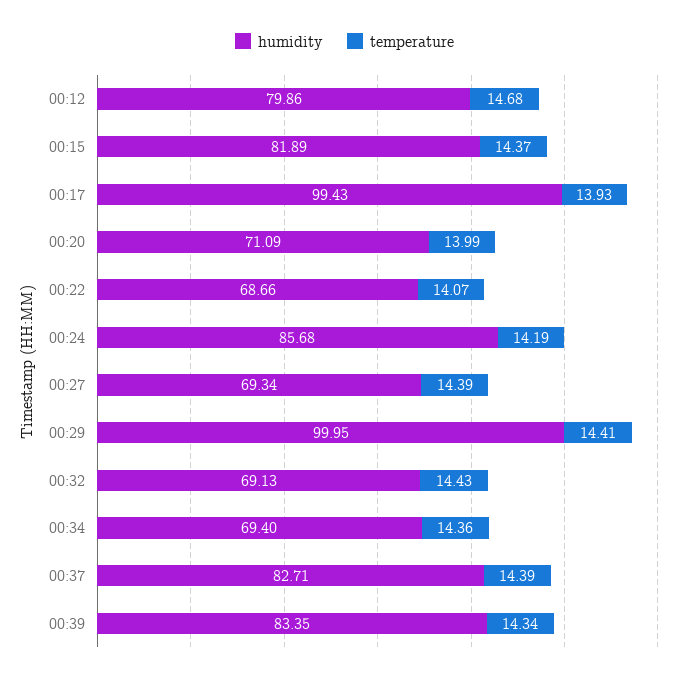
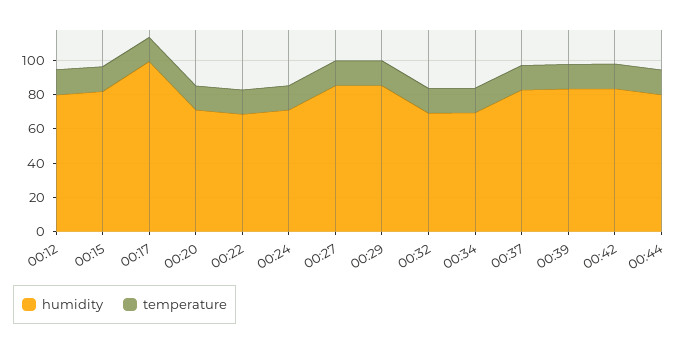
humidity, 00:24: 85.68 -> 70
humidity, 00:27: 69.34 -> 85
humidity, 00:29: 99.95 -> 85
humidity, 00:42: none -> 85
temperature, 00:42: none -> 15
humidity, 00:44: none -> 80
temperature, 00:44: none -> 15

